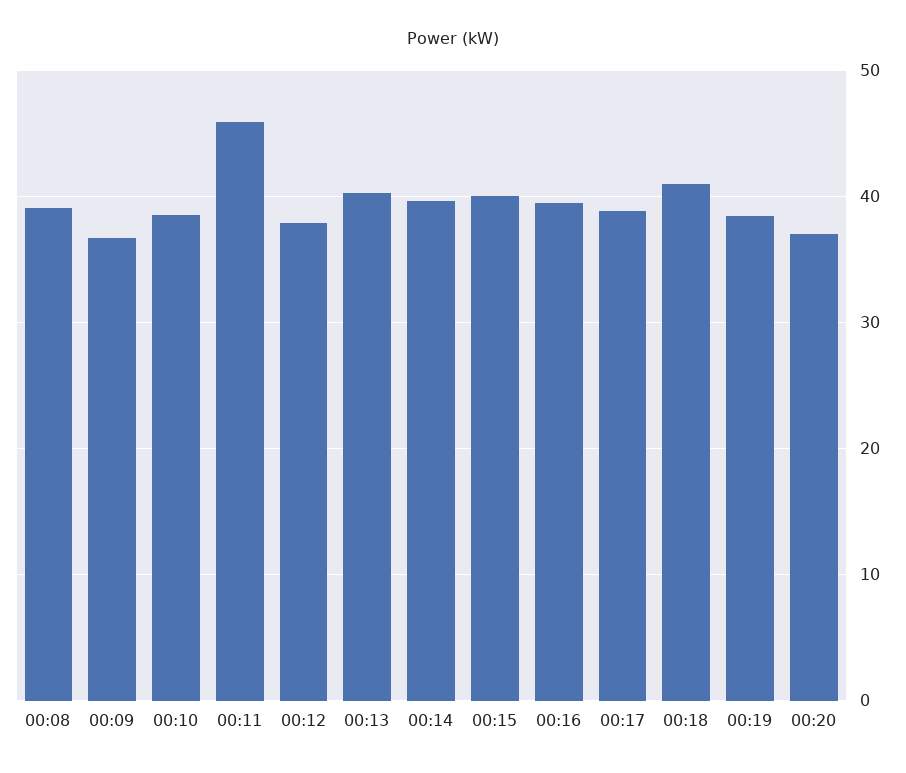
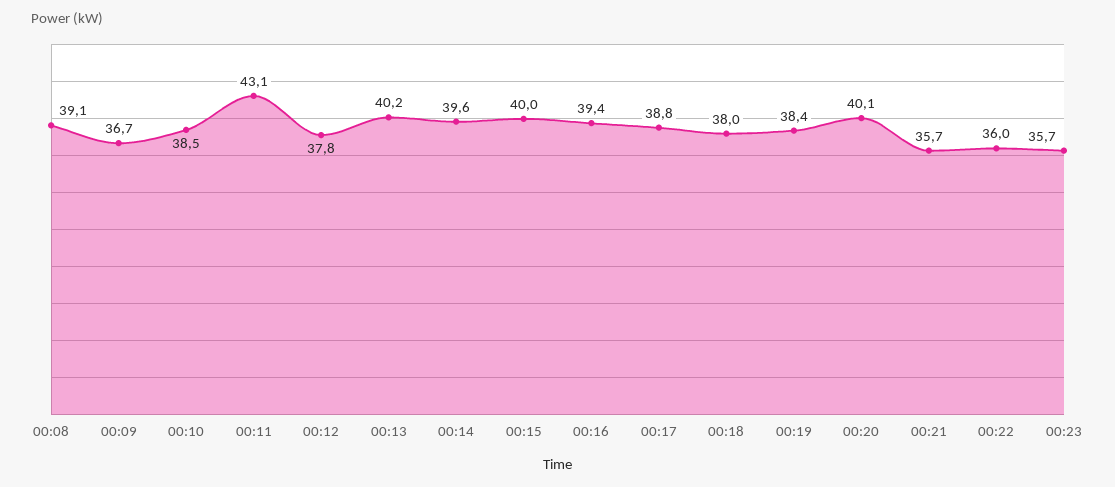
00:11: 46 -> 43.1
00:18: 41 -> 38
00:20: 37 -> 40.1
00:21: none -> 35.7
00:22: none -> 36
00:23: none -> 35.7

